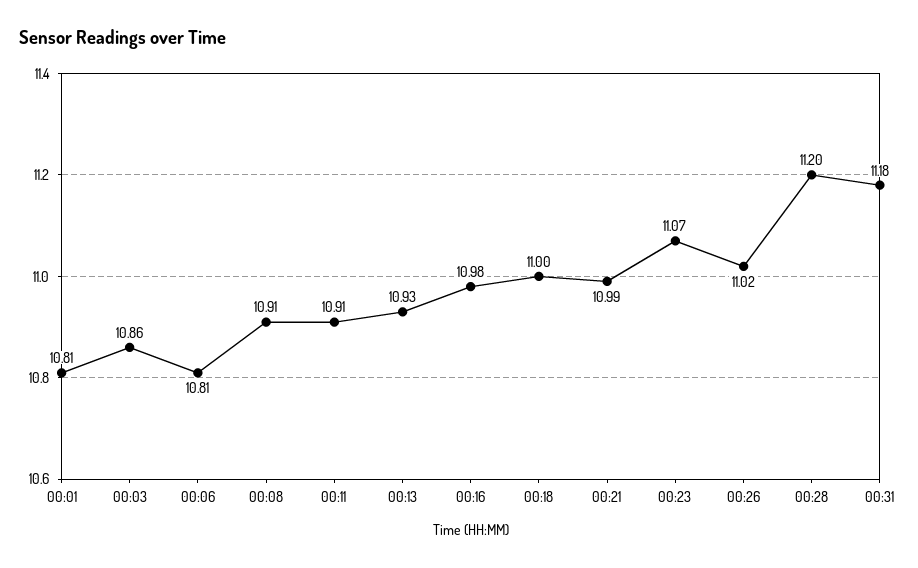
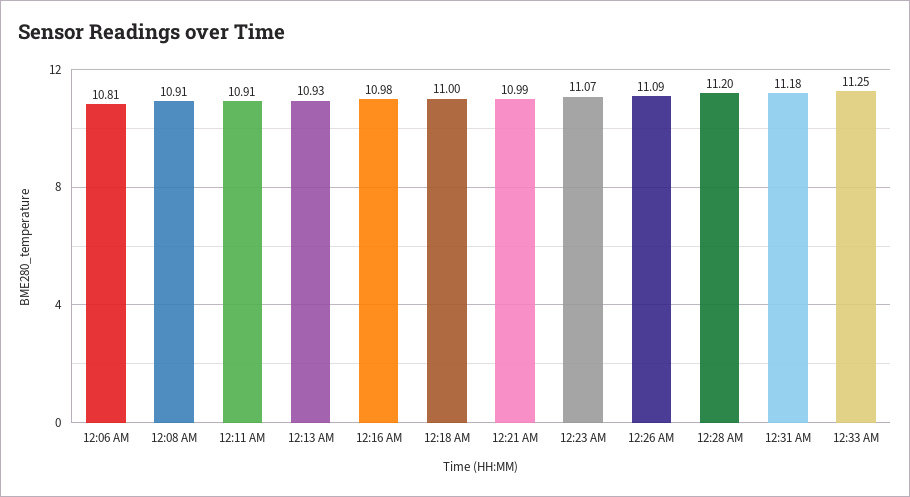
00:01: 10.81 -> none
00:03: 10.86 -> none
00:26: 11.02 -> 11.09
12:33 AM: none -> 11.25

